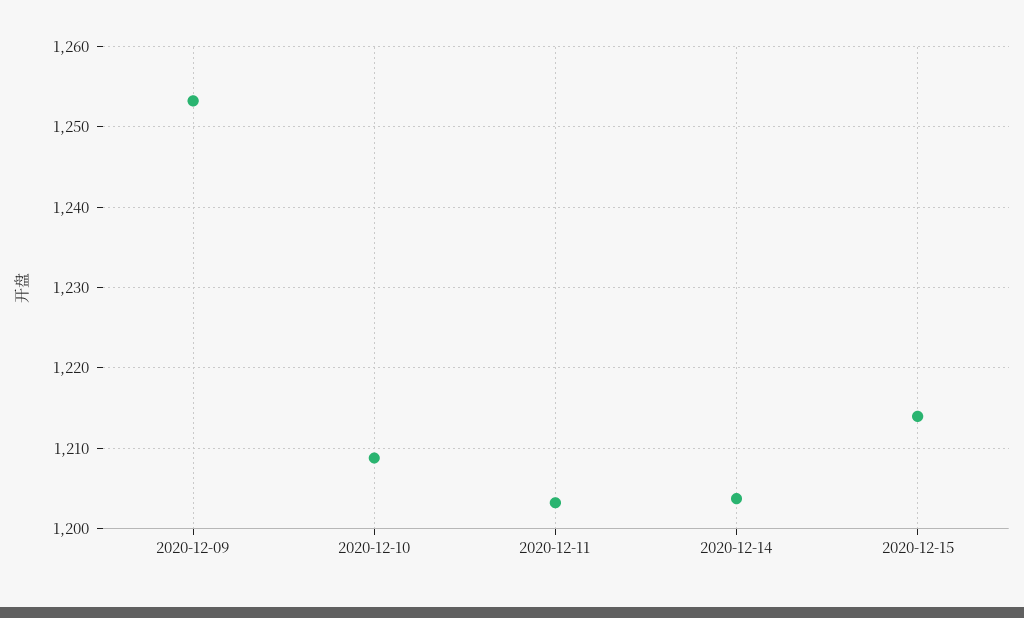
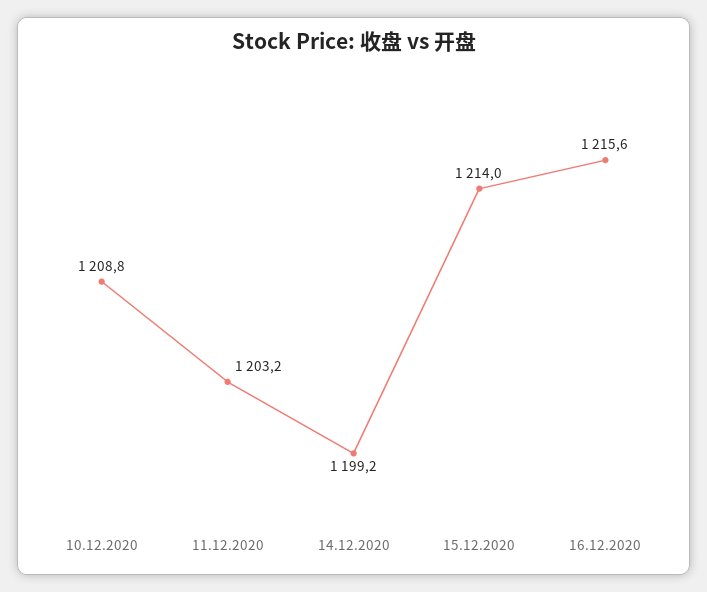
2020-12-09: 1253 -> none
2020-12-14: 1204 -> 1199.2
16.12.2020: none -> 1215.6

